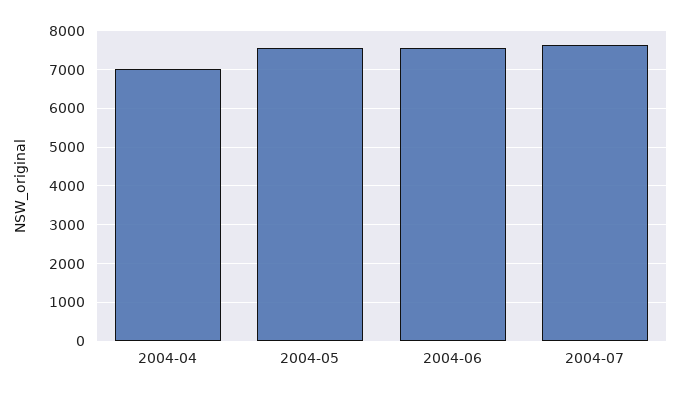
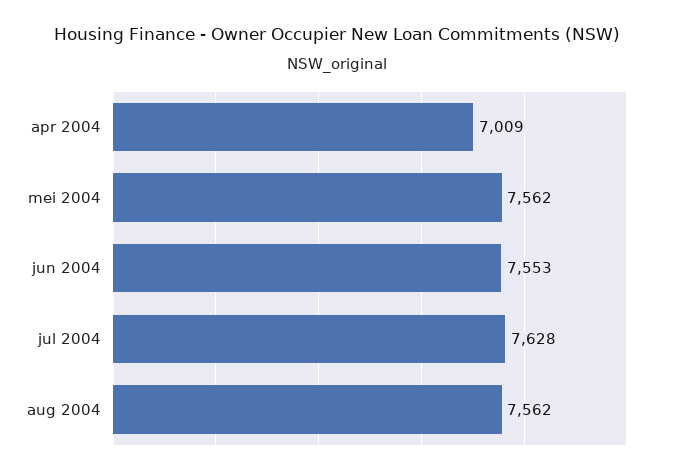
aug 2004: none -> 7562

